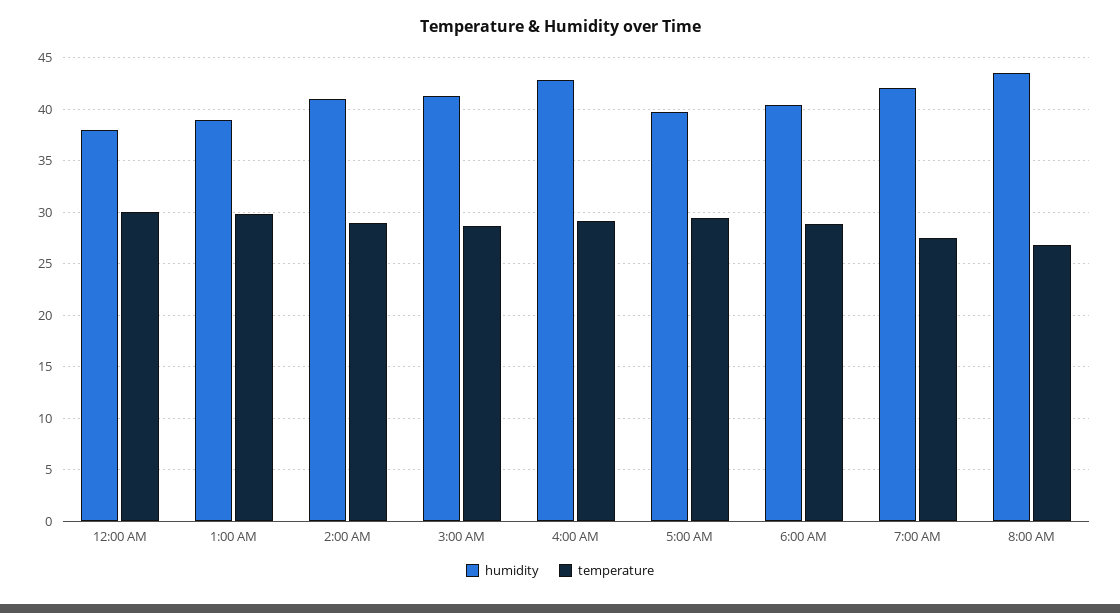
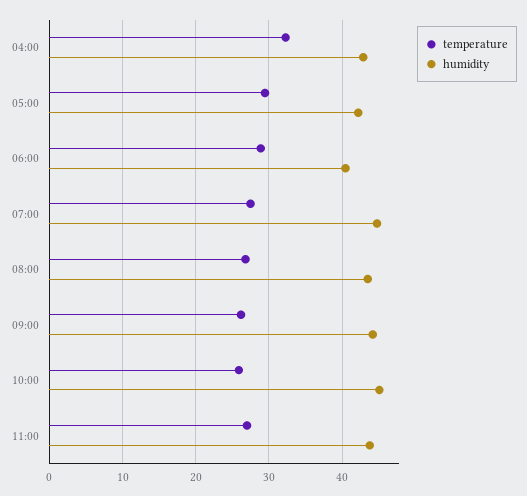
humidity, 12:00 AM: 38 -> none
temperature, 12:00 AM: 30 -> none
humidity, 1:00 AM: 39 -> none
temperature, 1:00 AM: 30 -> none
humidity, 2:00 AM: 41 -> none
temperature, 2:00 AM: 29 -> none
humidity, 3:00 AM: 41 -> none
temperature, 3:00 AM: 29 -> none
temperature, 4:00 AM: 29 -> 32
humidity, 5:00 AM: 40 -> 42
humidity, 7:00 AM: 42 -> 45
temperature, 09:00: none -> 26
humidity, 09:00: none -> 44
temperature, 10:00: none -> 26
humidity, 10:00: none -> 45
temperature, 11:00: none -> 27
humidity, 11:00: none -> 44

